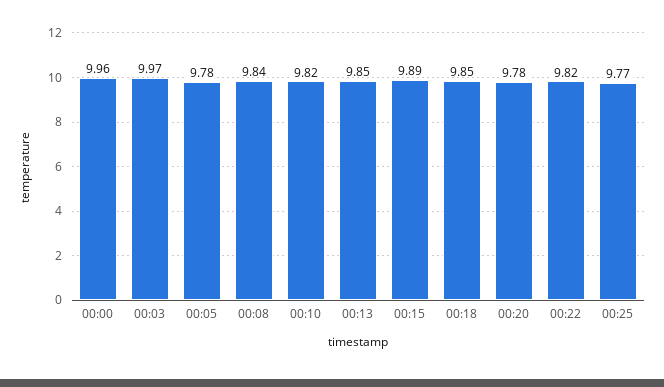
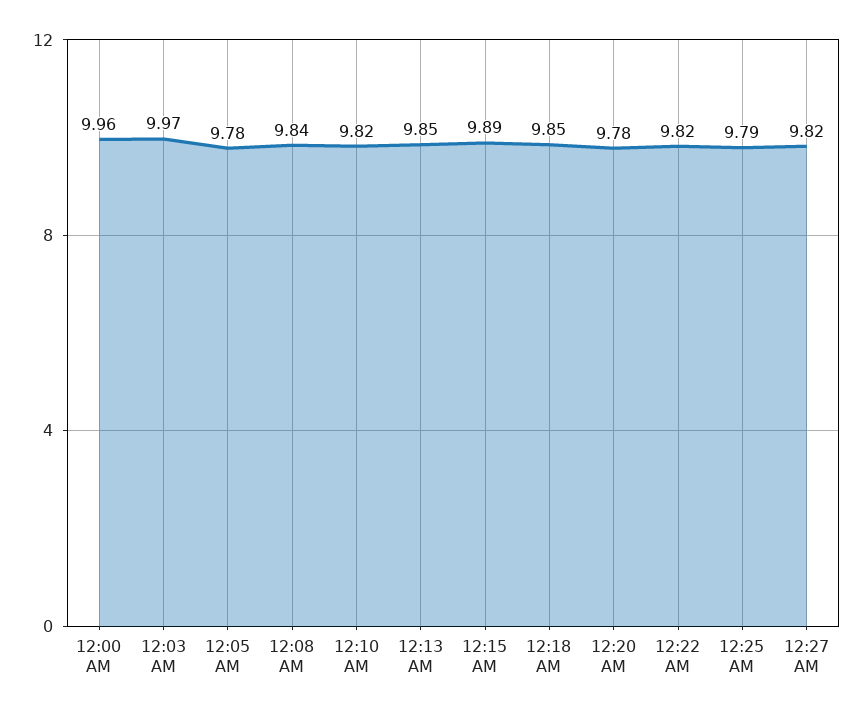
00:25: 9.77 -> 9.79
12:27 AM: none -> 9.82

